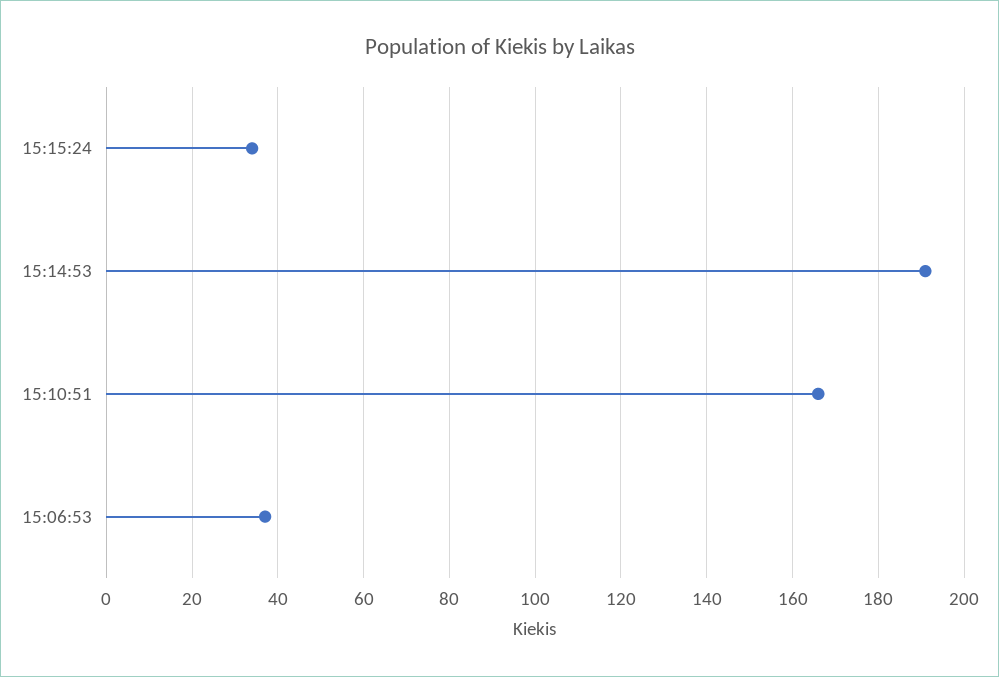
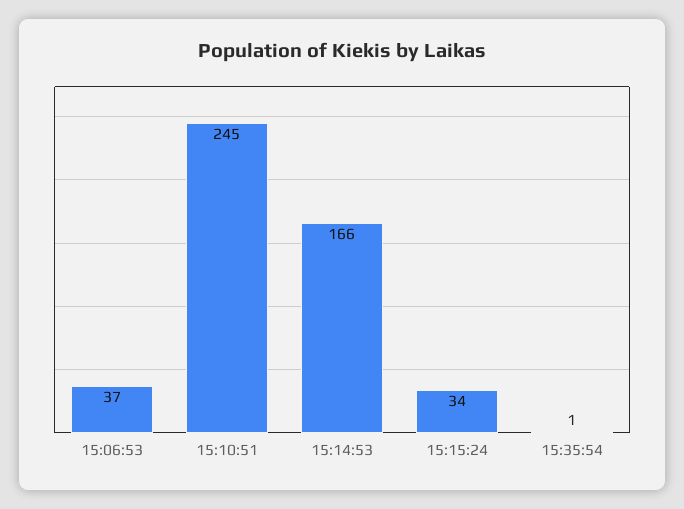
15:14:53: 190 -> 166
15:10:51: 165 -> 245
15:35:54: none -> 1

